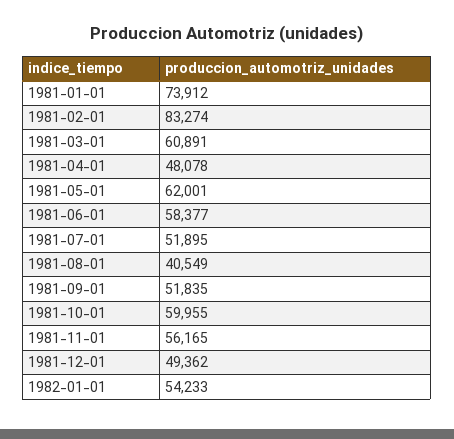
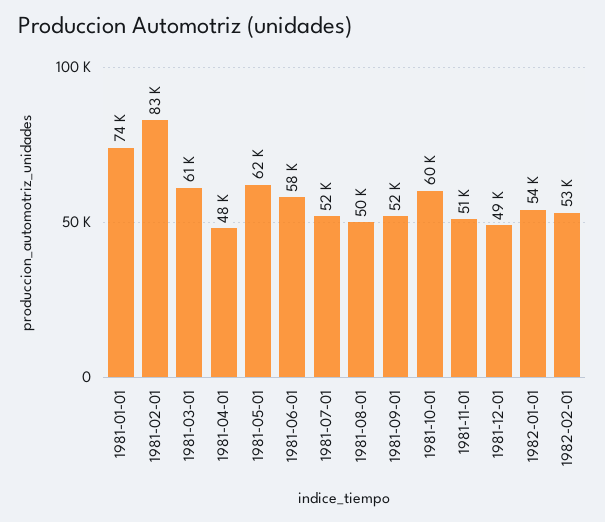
1981-08-01: 40549 -> 50000
1981-11-01: 56165 -> 51000
1982-02-01: none -> 53000

